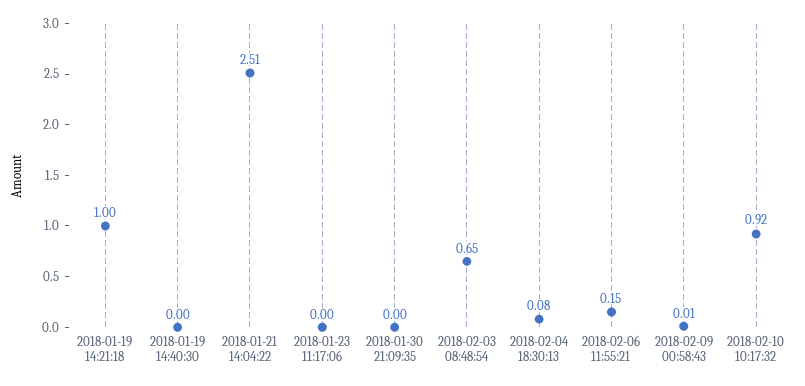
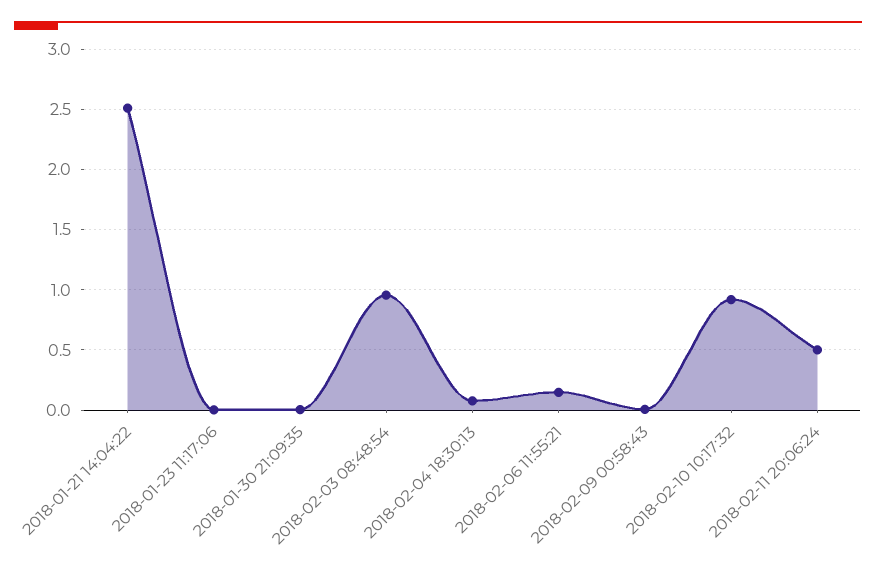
2018-01-19 14:21:18: 1 -> none
2018-01-19 14:40:30: 0 -> none
2018-02-03 08:48:54: 0.65 -> 0.95
2018-02-11 20:06:24: none -> 0.5

